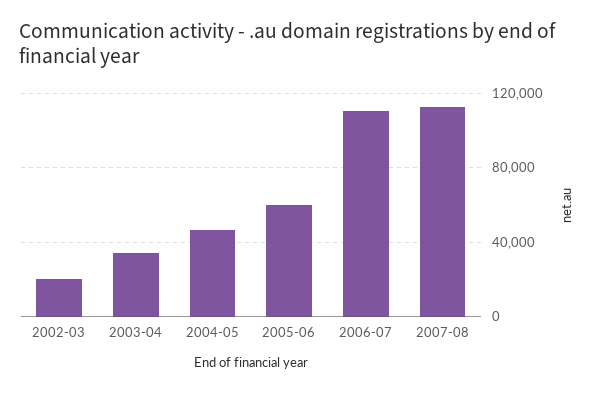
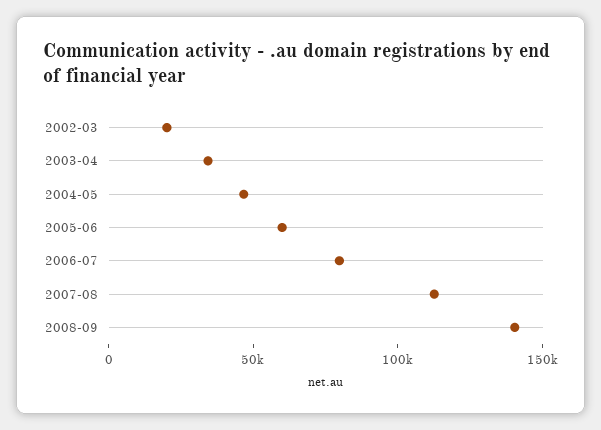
2006-07: 110000 -> 80000
2008-09: none -> 140000

